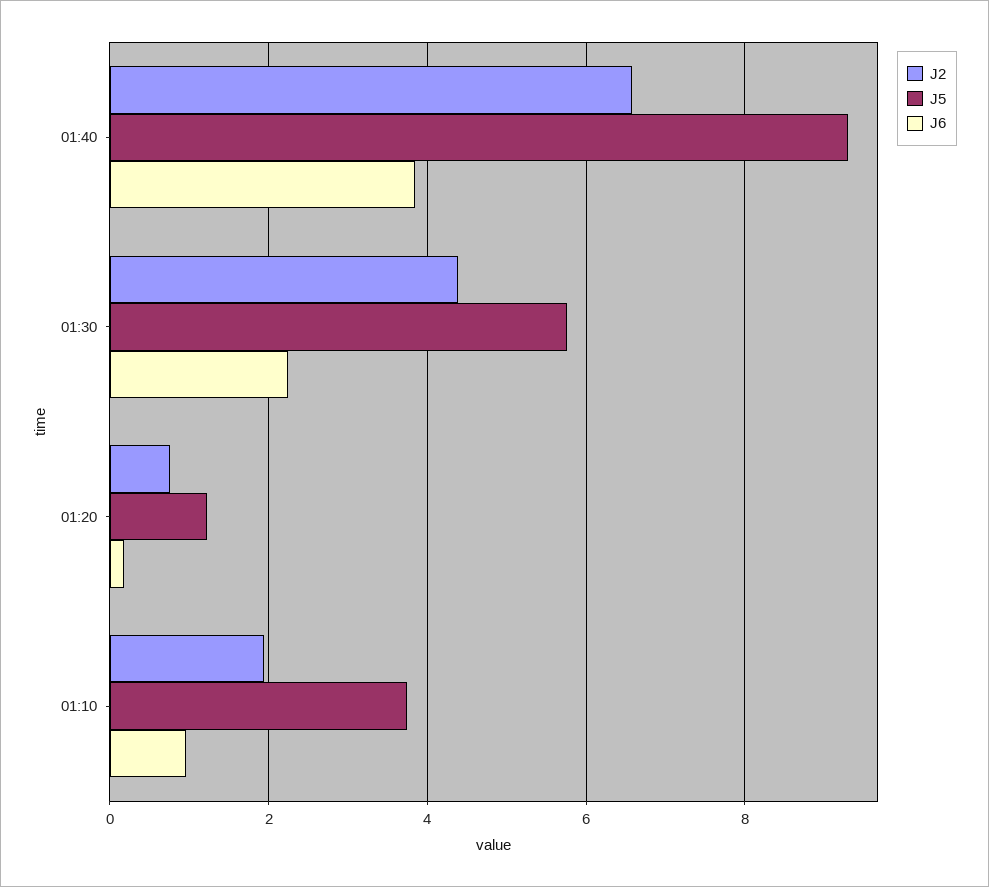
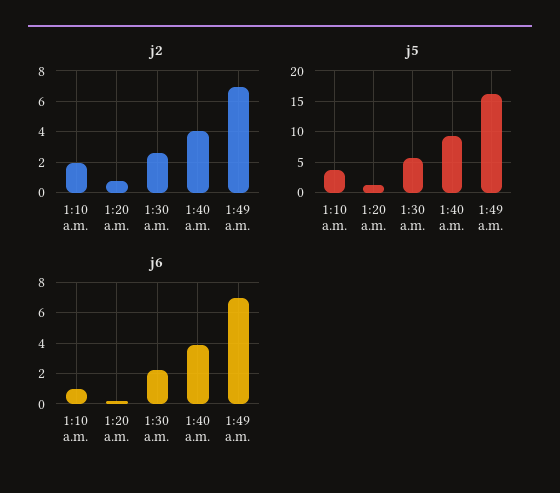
J2, 01:40: 6.6 -> 4
J2, 01:30: 4.4 -> 2.5
J2, 1:49 a.m.: none -> 7
J5, 1:49 a.m.: none -> 16
J6, 1:49 a.m.: none -> 7

